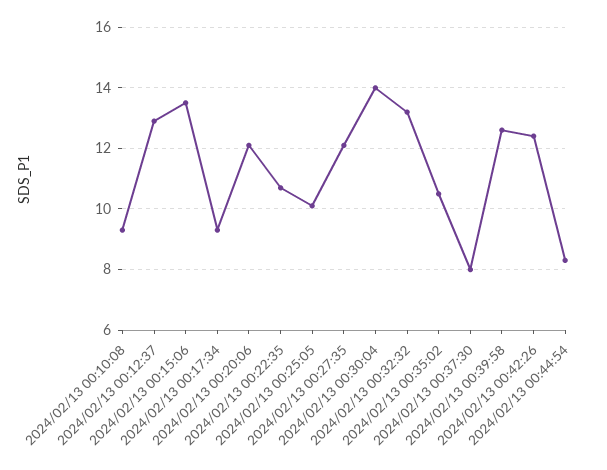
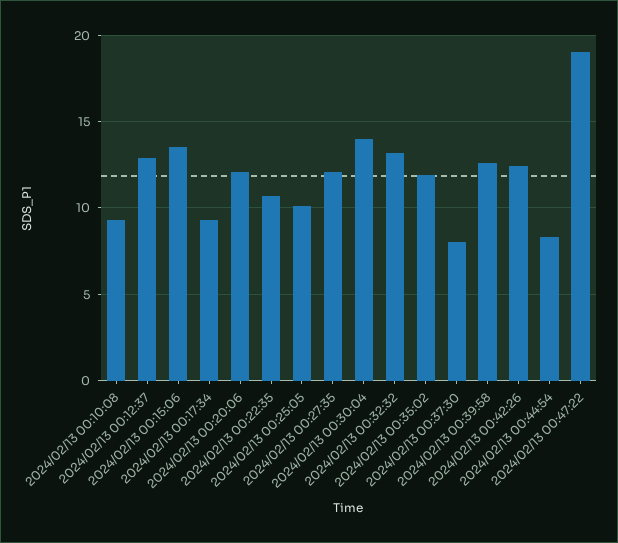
2024/02/13 00:35:02: 10.5 -> 12
2024/02/13 00:47:22: none -> 19

